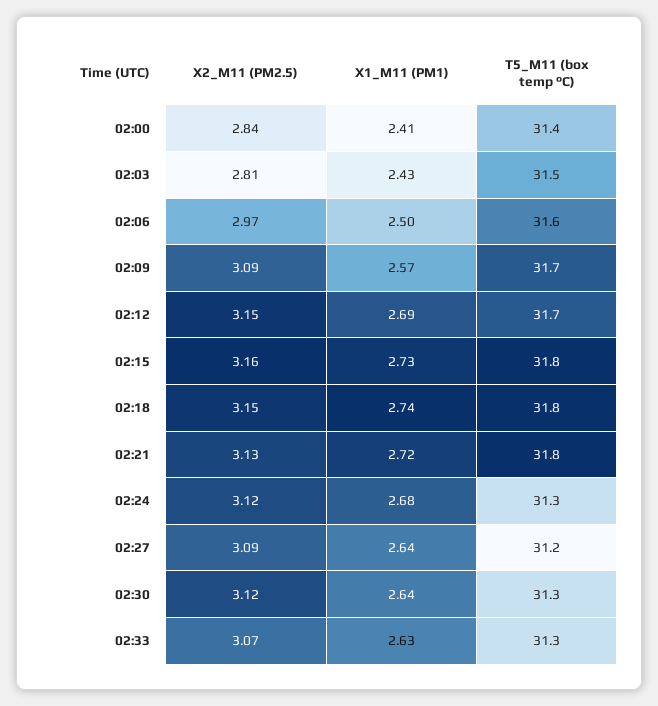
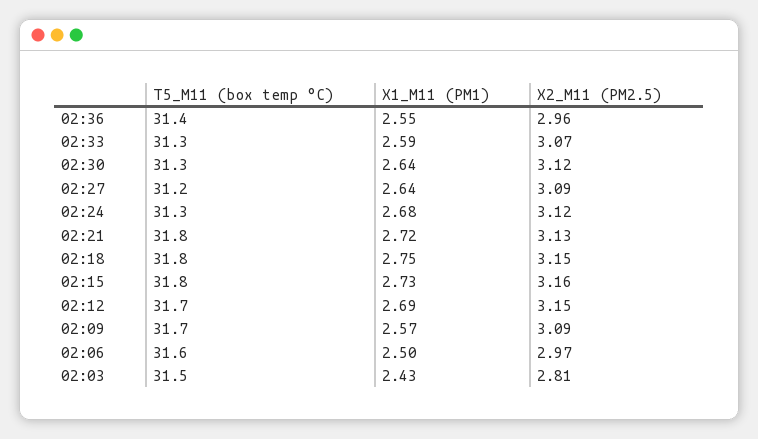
X2_M11 (PM2.5), 02:00: 2.84 -> none
X1_M11 (PM1), 02:00: 2.41 -> none
T5_M11 (box temp °C), 02:00: 31.4 -> none
X1_M11 (PM1), 02:18: 2.74 -> 2.75
X1_M11 (PM1), 02:33: 2.63 -> 2.59
T5_M11 (box temp °C), 02:36: none -> 31.4
X1_M11 (PM1), 02:36: none -> 2.55
X2_M11 (PM2.5), 02:36: none -> 2.96

